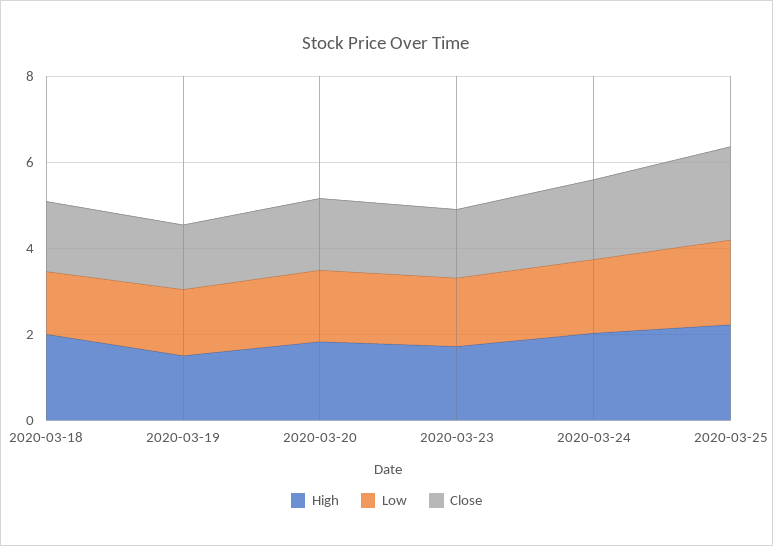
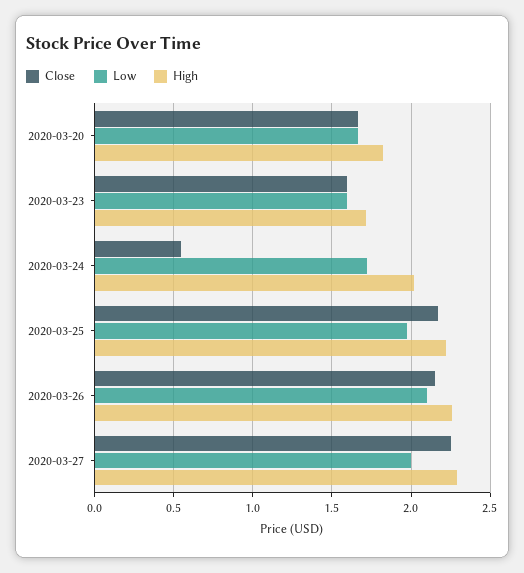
High, 2020-03-18: 2 -> none
Low, 2020-03-18: 1.5 -> none
Close, 2020-03-18: 1.5 -> none
High, 2020-03-19: 1.5 -> none
Low, 2020-03-19: 1.5 -> none
Close, 2020-03-19: 1.5 -> none
Close, 2020-03-24: 2 -> 0.55
Close, 2020-03-26: none -> 2.15
Low, 2020-03-26: none -> 2.1
High, 2020-03-26: none -> 2.25
Close, 2020-03-27: none -> 2.25
Low, 2020-03-27: none -> 2
High, 2020-03-27: none -> 2.3

